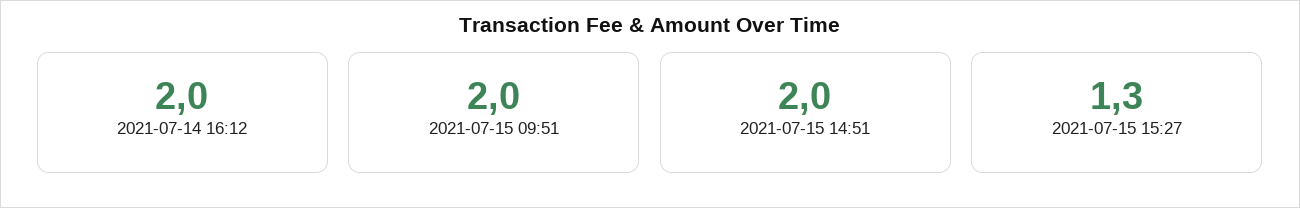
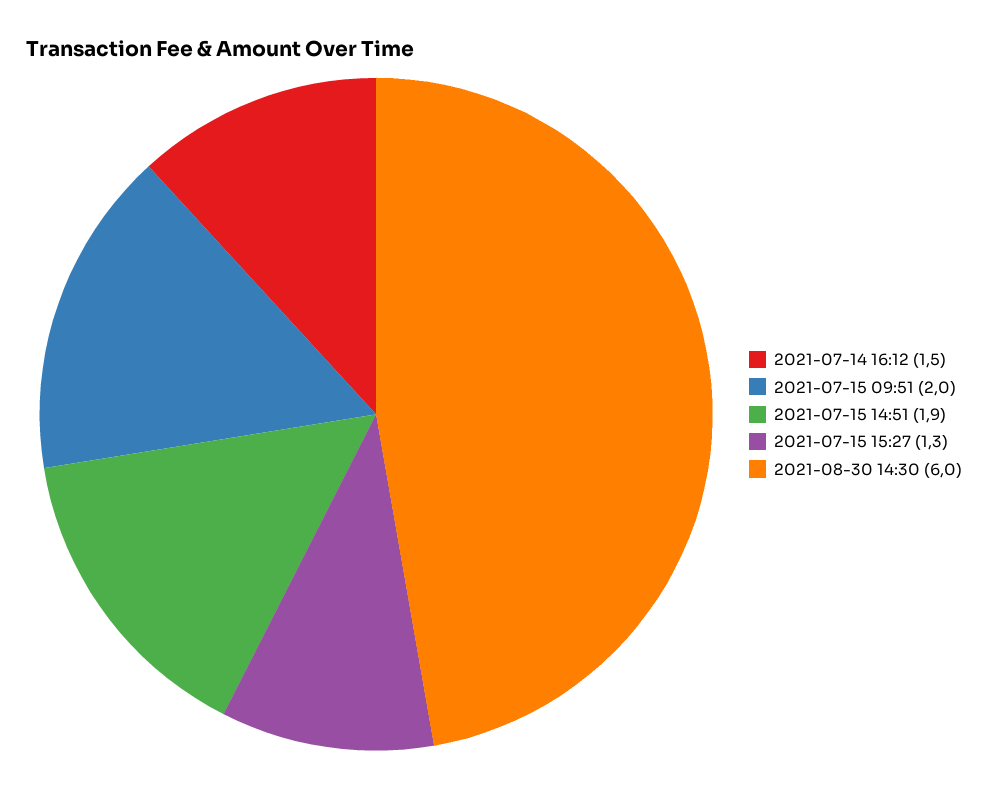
2021-07-14 16:12: 2 -> 1.5
2021-07-15 14:51: 2 -> 1.9
2021-08-30 14:30: none -> 6

